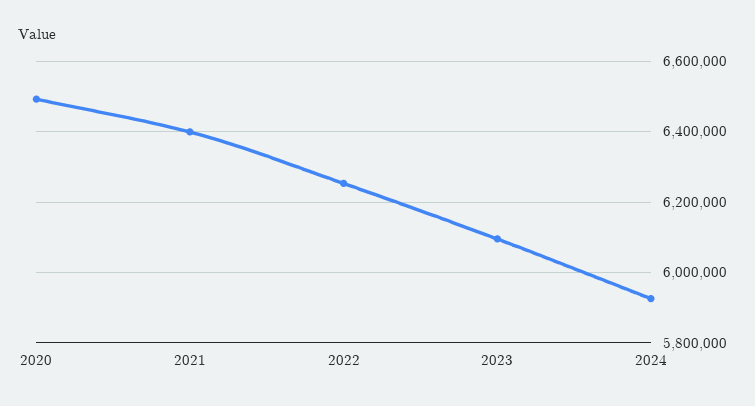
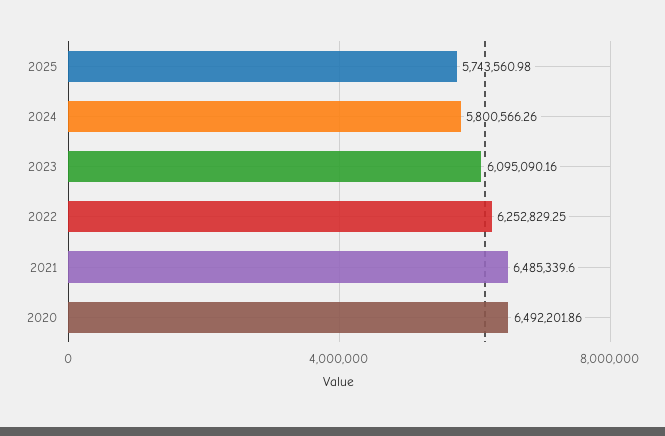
2021: 6400000 -> 6485339.6
2024: 5920000 -> 5800566.26
2025: none -> 5743560.98

